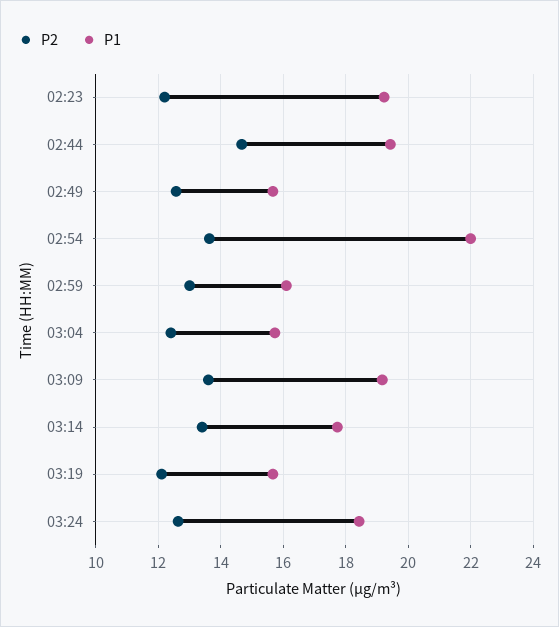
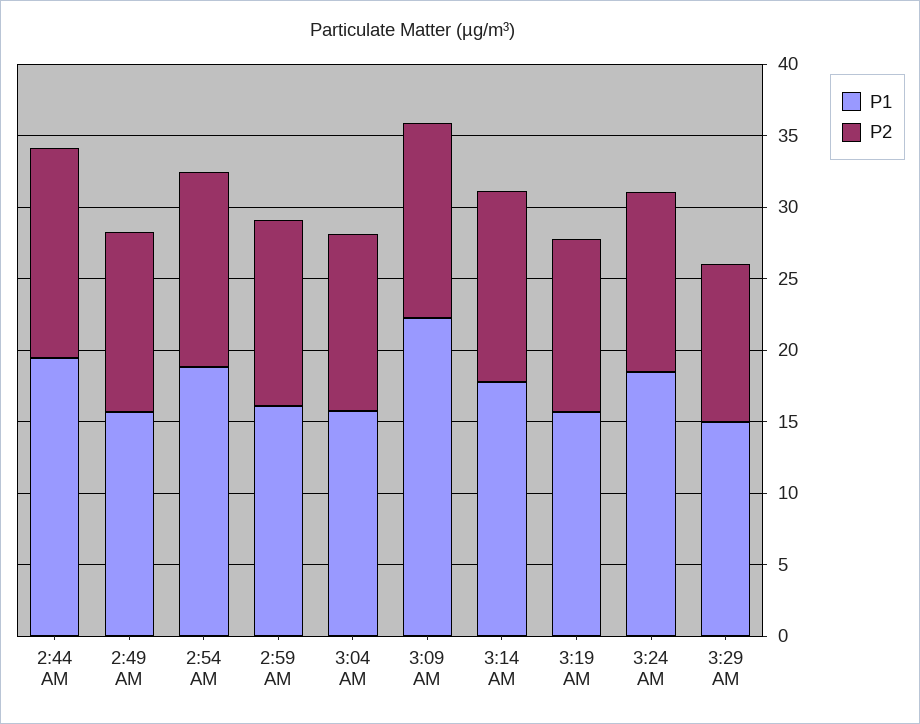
P2, 02:23: 12.2 -> none
P1, 02:23: 19.2 -> none
P1, 02:54: 22 -> 19
P1, 03:09: 19.2 -> 22
P1, 3:29 AM: none -> 15
P2, 3:29 AM: none -> 11

